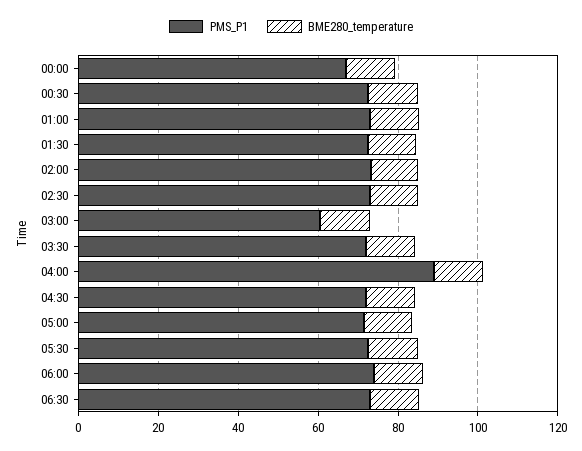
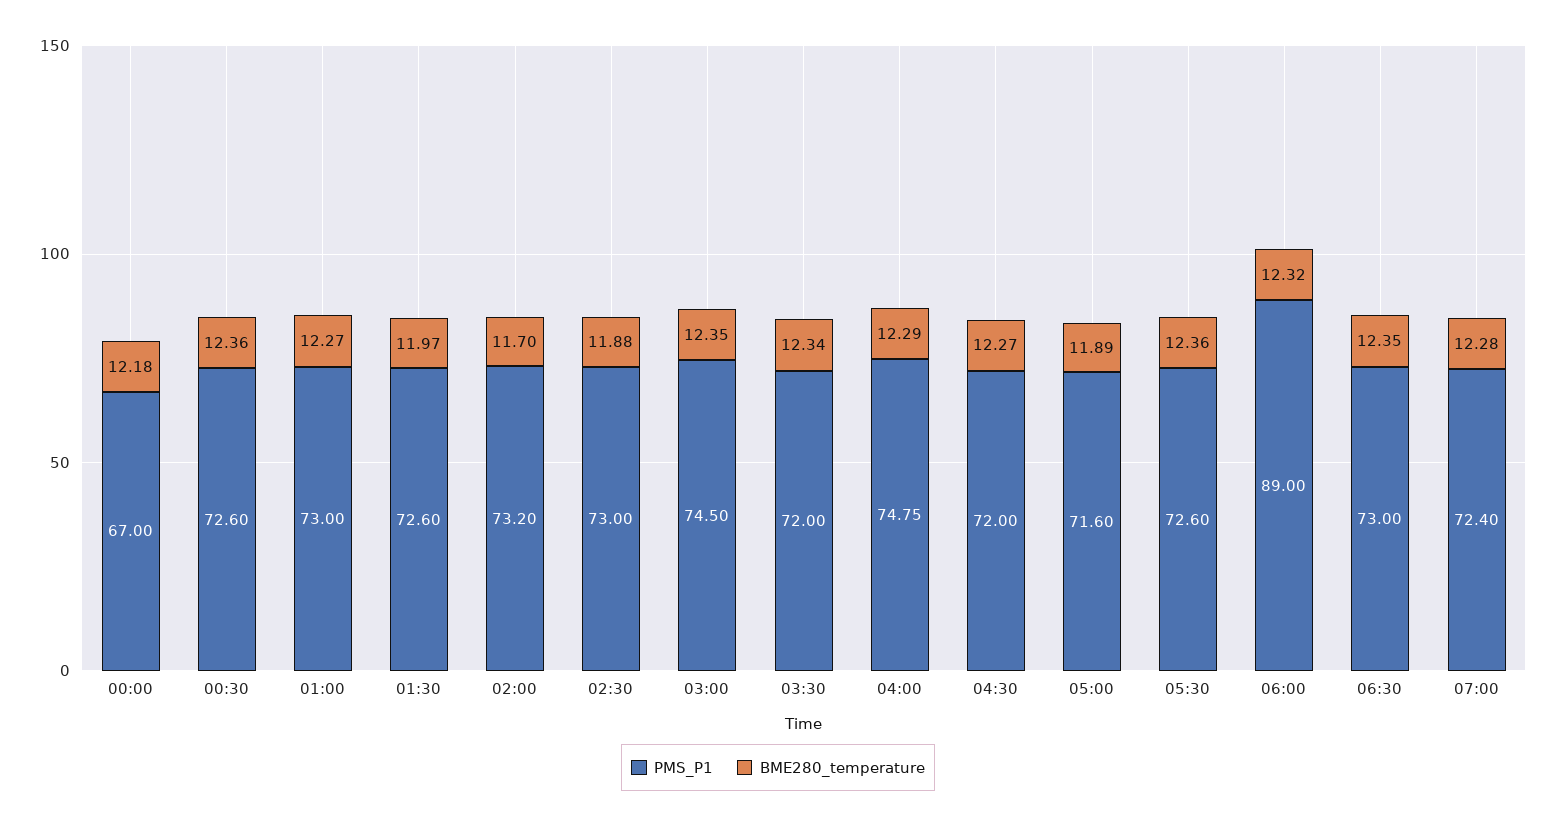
PMS_P1, 03:00: 60 -> 74.5
PMS_P1, 04:00: 90 -> 74.75
PMS_P1, 06:00: 75 -> 89
PMS_P1, 07:00: none -> 72.4
BME280_temperature, 07:00: none -> 12.28

